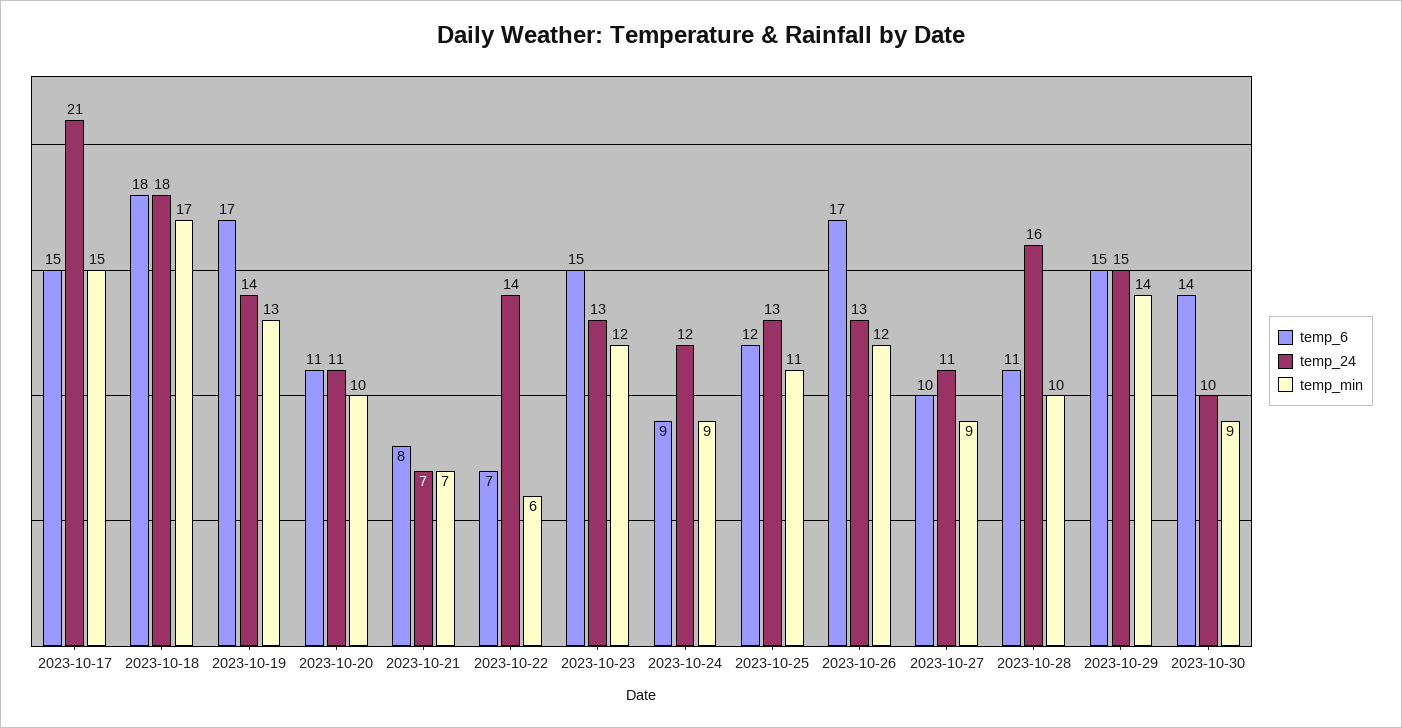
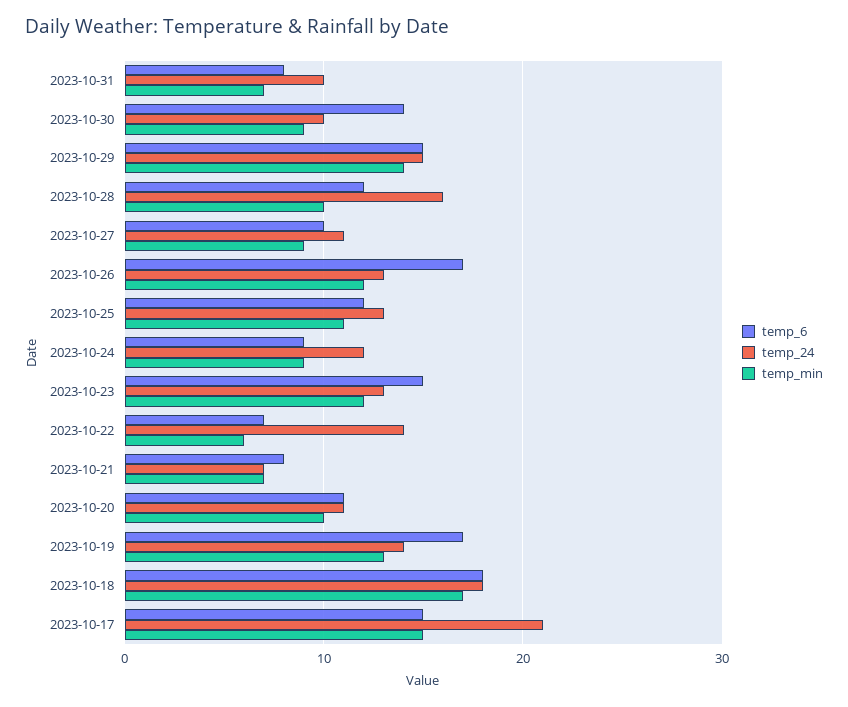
temp_6, 2023-10-28: 11 -> 12
temp_6, 2023-10-31: none -> 8
temp_24, 2023-10-31: none -> 10
temp_min, 2023-10-31: none -> 7

